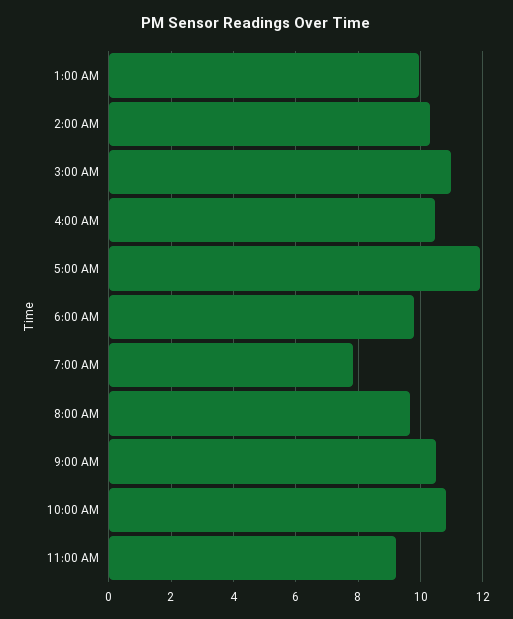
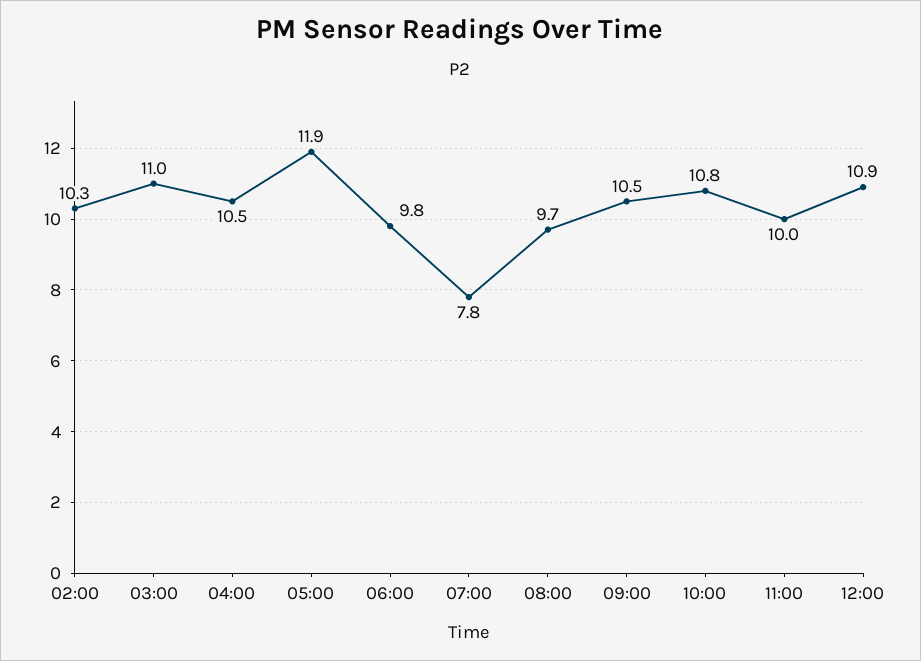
1:00 AM: 10 -> none
11:00 AM: 9.2 -> 10
12:00: none -> 10.9

